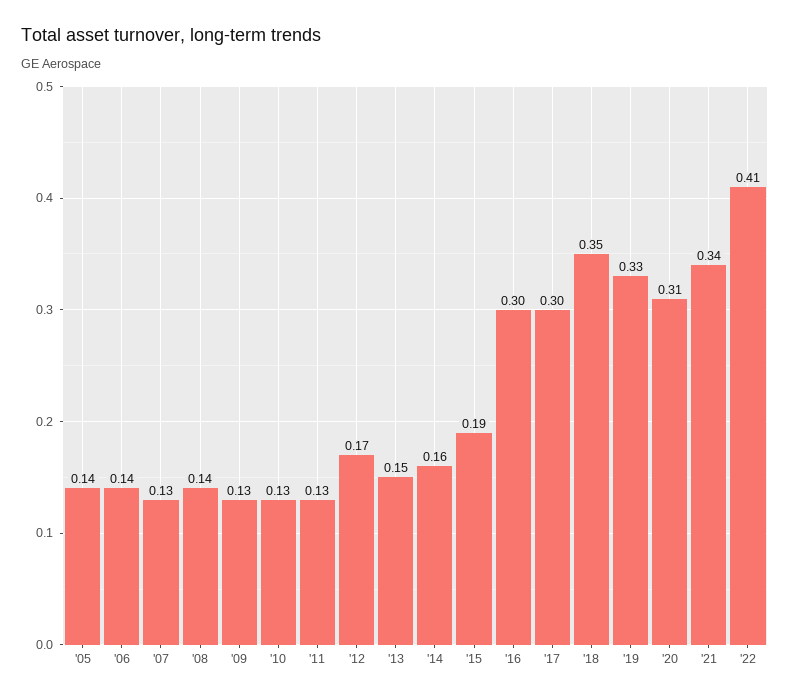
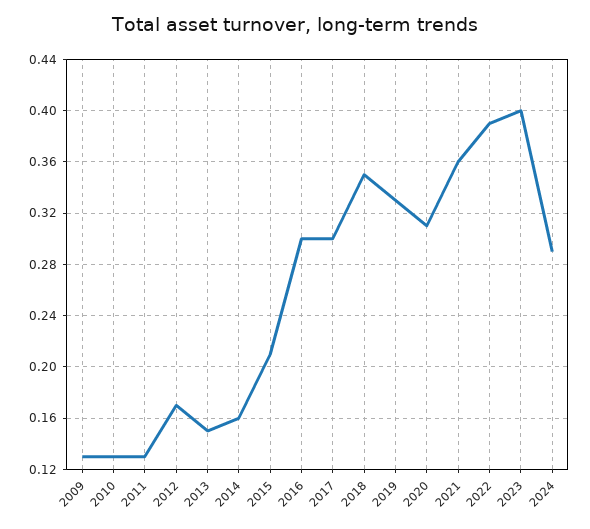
'05: 0.14 -> none
'06: 0.14 -> none
'07: 0.13 -> none
'08: 0.14 -> none
'15: 0.19 -> 0.21
'21: 0.34 -> 0.36
'22: 0.41 -> 0.39
2023: none -> 0.4
2024: none -> 0.29

